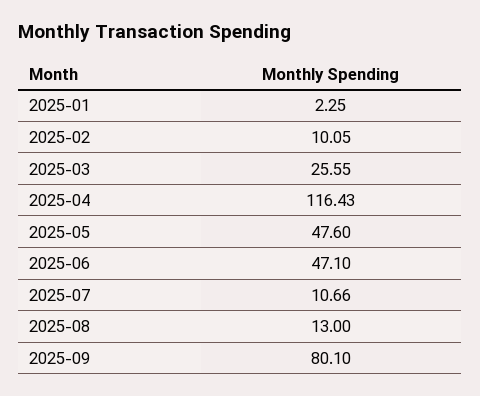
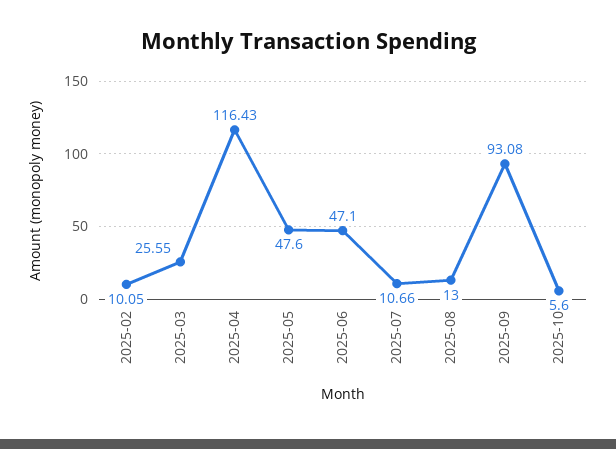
2025-01: 2.25 -> none
2025-09: 80.1 -> 93.08
2025-10: none -> 5.6

